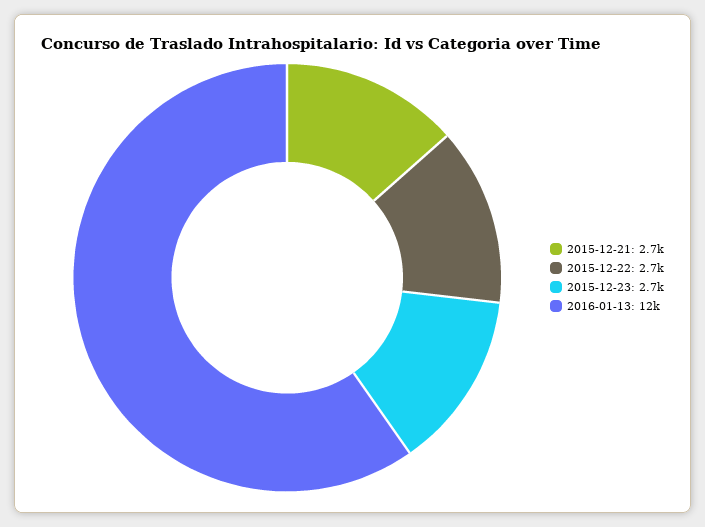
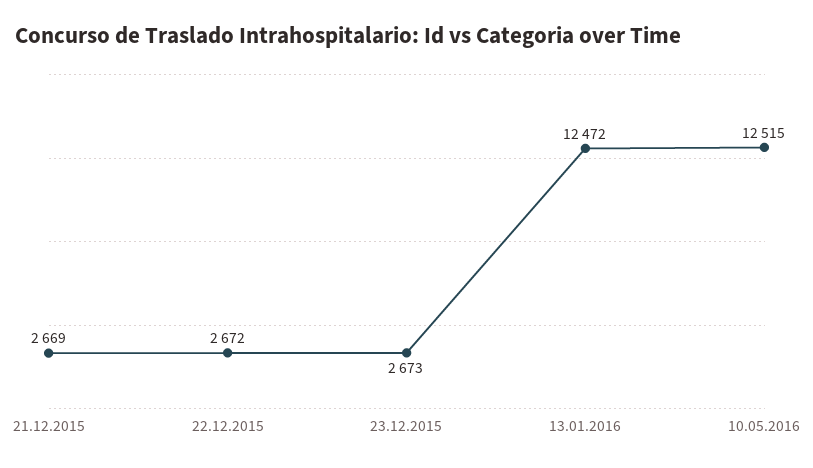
10.05.2016: none -> 12515

